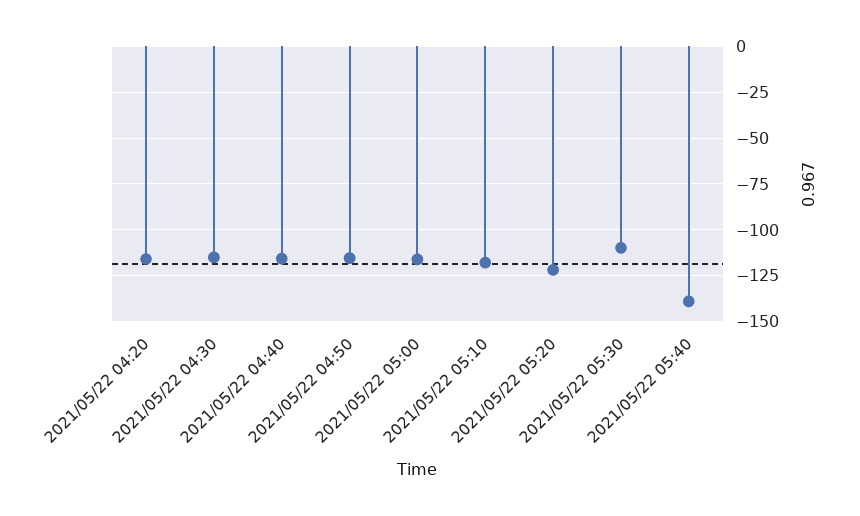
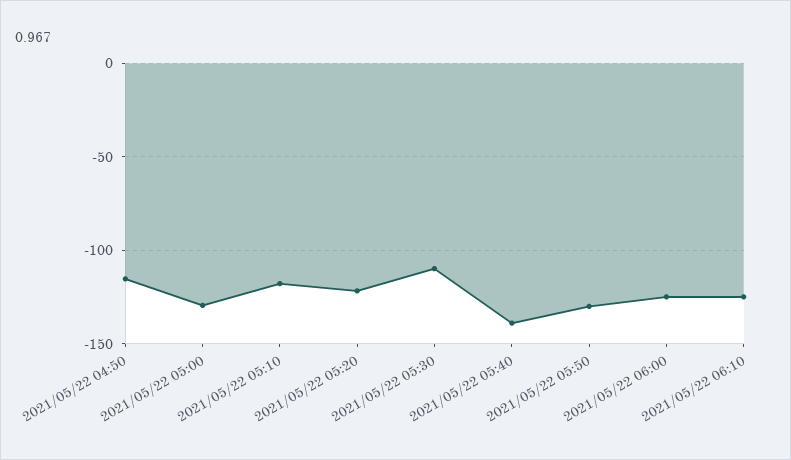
2021/05/22 04:20: -115 -> none
2021/05/22 04:30: -115 -> none
2021/05/22 04:40: -115 -> none
2021/05/22 05:00: -115 -> -130
2021/05/22 05:50: none -> -130
2021/05/22 06:00: none -> -125
2021/05/22 06:10: none -> -125

